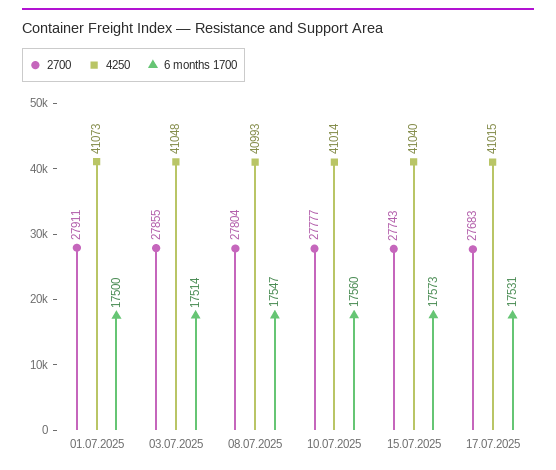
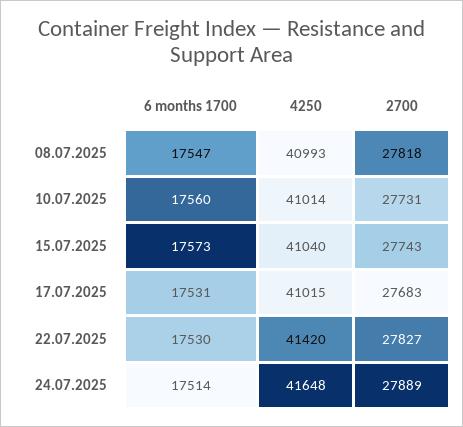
2700, 01.07.2025: 27911 -> none
4250, 01.07.2025: 41073 -> none
6 months 1700, 01.07.2025: 17500 -> none
2700, 03.07.2025: 27855 -> none
4250, 03.07.2025: 41048 -> none
6 months 1700, 03.07.2025: 17514 -> none
2700, 08.07.2025: 27804 -> 27818
2700, 10.07.2025: 27777 -> 27731
6 months 1700, 22.07.2025: none -> 17530
4250, 22.07.2025: none -> 41420
2700, 22.07.2025: none -> 27827
6 months 1700, 24.07.2025: none -> 17514
4250, 24.07.2025: none -> 41648
2700, 24.07.2025: none -> 27889

